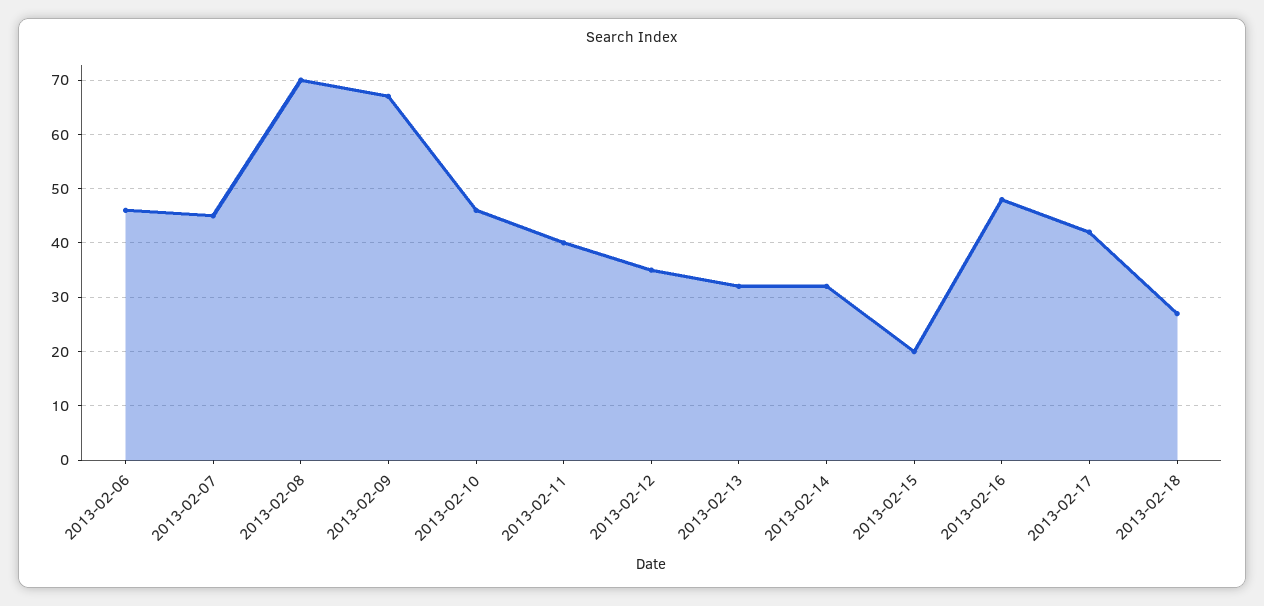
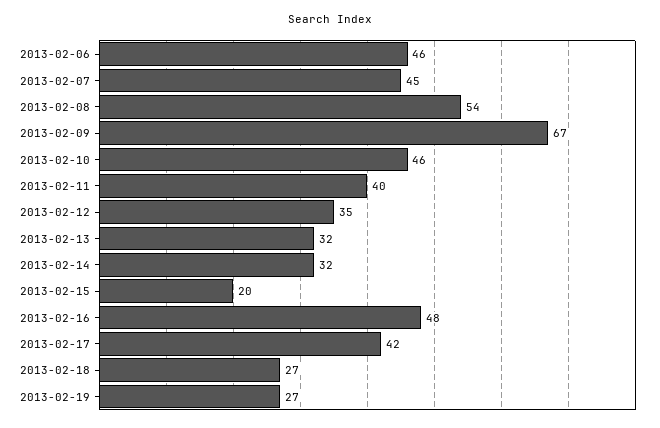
2013-02-08: 70 -> 54
2013-02-19: none -> 27

